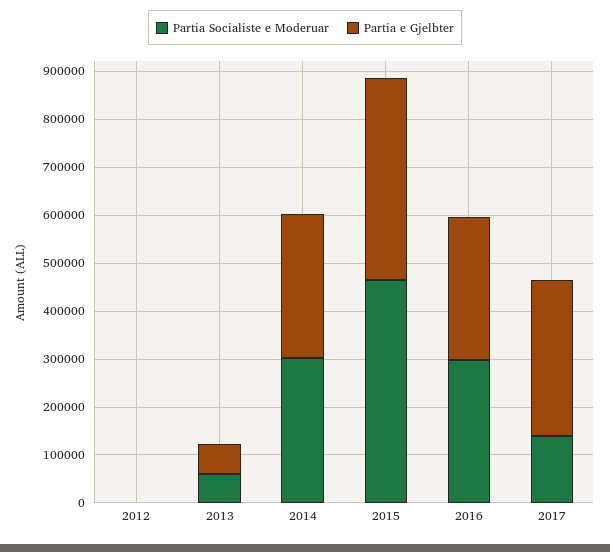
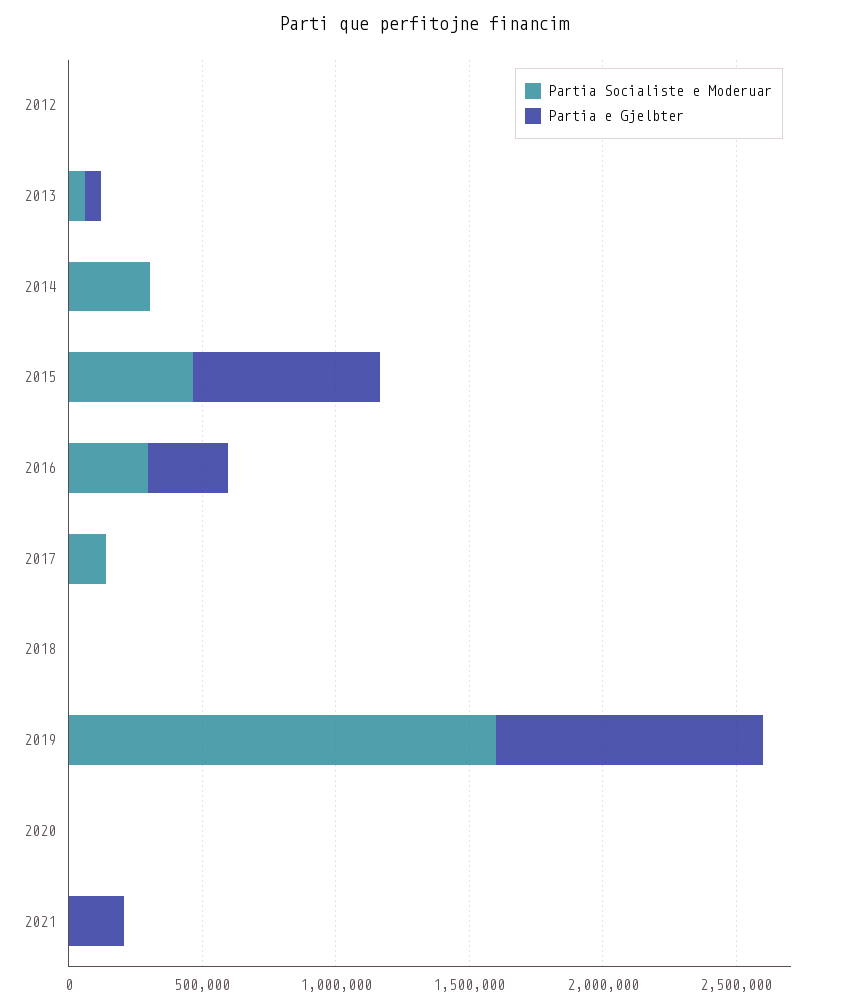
Partia e Gjelbter, 2014: 300000 -> 0
Partia e Gjelbter, 2015: 420000 -> 700000
Partia e Gjelbter, 2017: 320000 -> 0
Partia Socialiste e Moderuar, 2018: none -> 0
Partia e Gjelbter, 2018: none -> 0
Partia Socialiste e Moderuar, 2019: none -> 1600000
Partia e Gjelbter, 2019: none -> 1000000
Partia Socialiste e Moderuar, 2020: none -> 0
Partia e Gjelbter, 2020: none -> 0
Partia Socialiste e Moderuar, 2021: none -> 0
Partia e Gjelbter, 2021: none -> 200000

